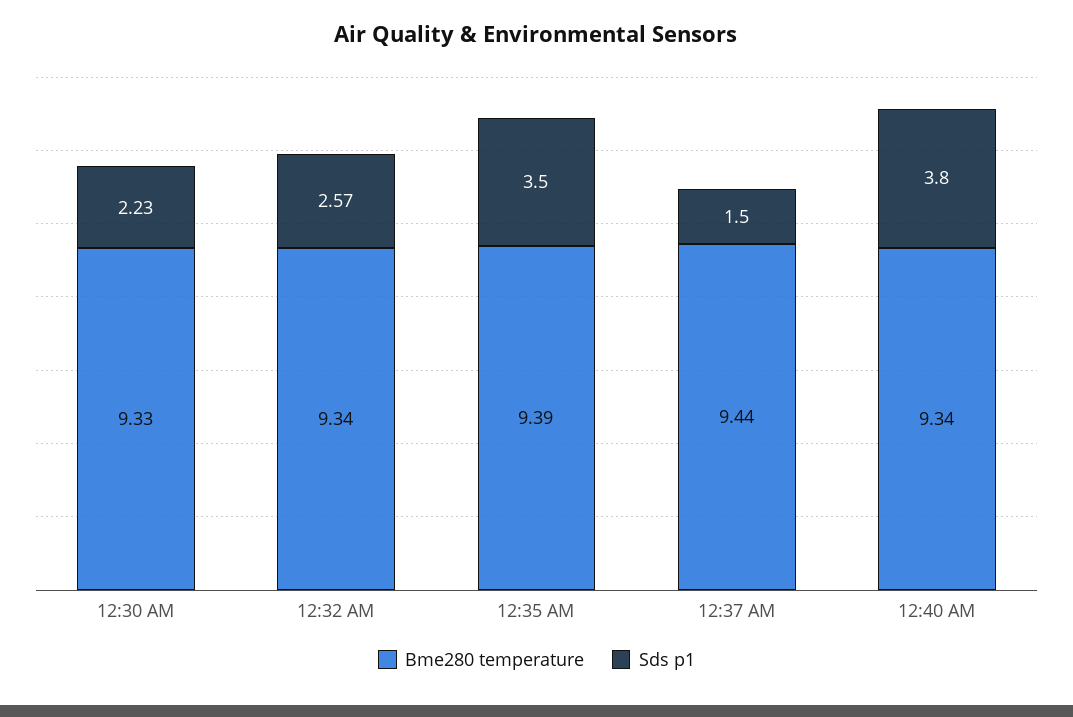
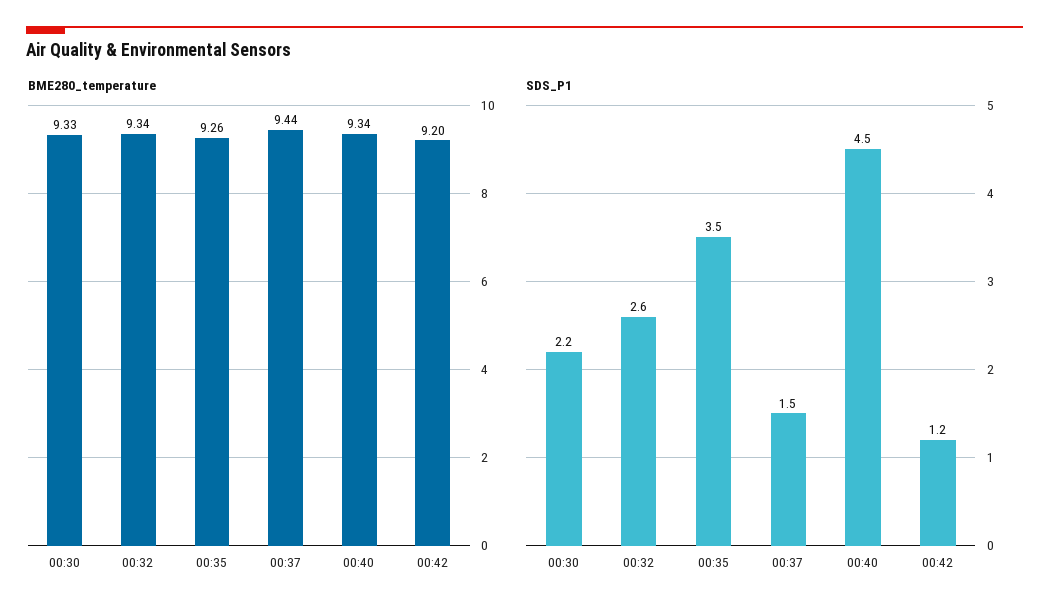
Bme280 temperature, 12:35 AM: 9.39 -> 9.26
Sds p1, 12:40 AM: 3.8 -> 4.5
Bme280 temperature, 00:42: none -> 9.2
Sds p1, 00:42: none -> 1.2

